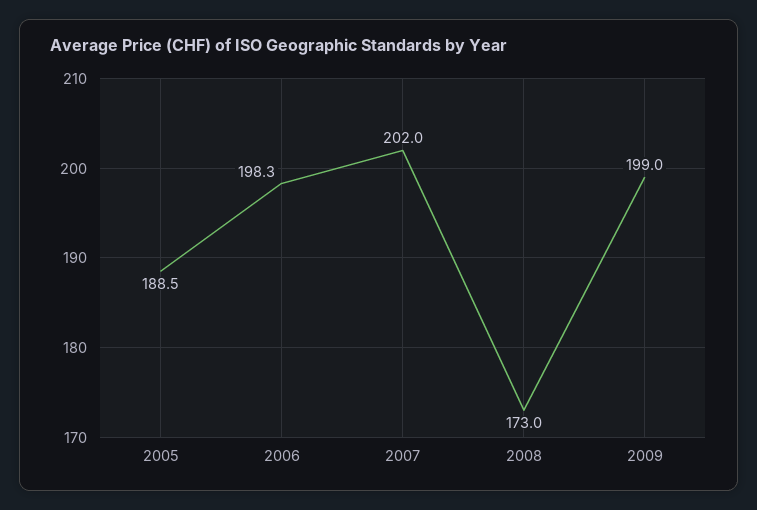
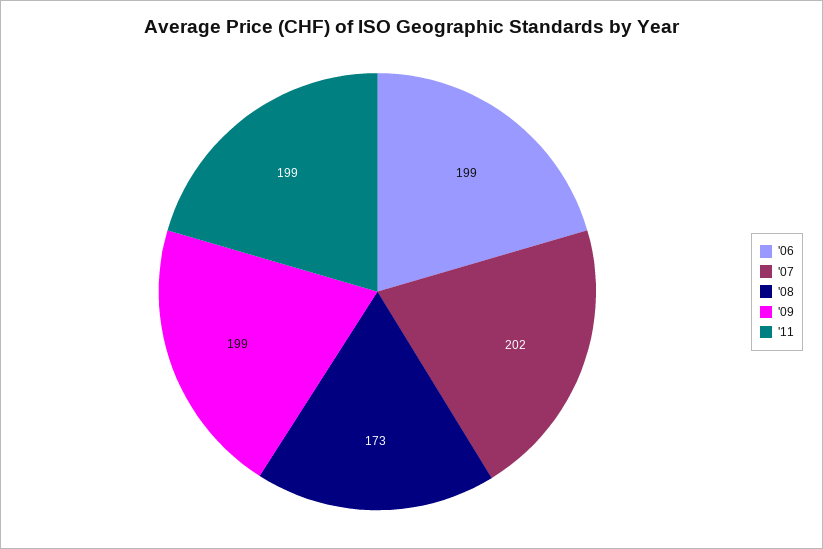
2005: 188.5 -> none
2006: 198.3 -> 199
'11: none -> 199

